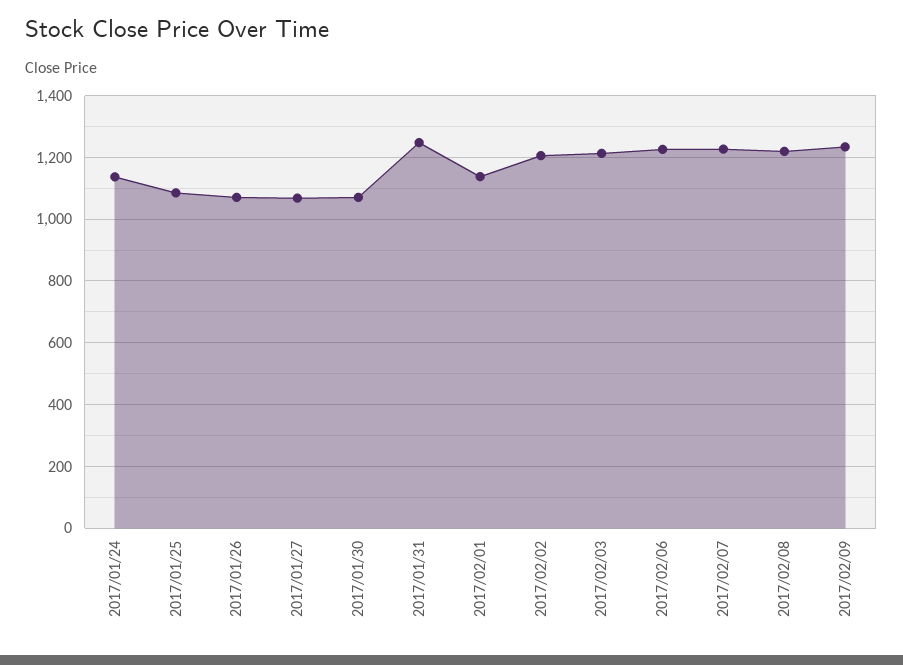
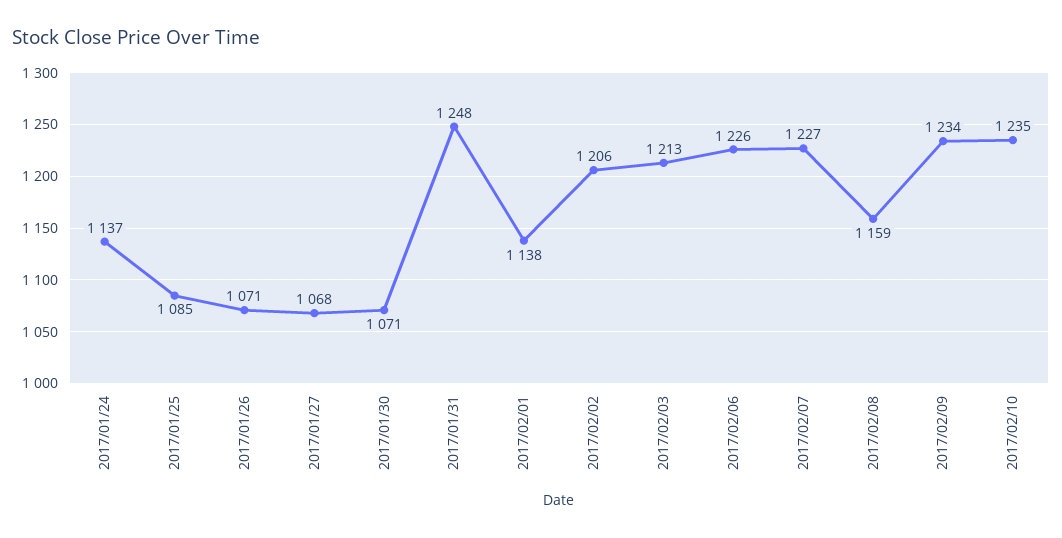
2017/02/08: 1220 -> 1159
2017/02/10: none -> 1235

